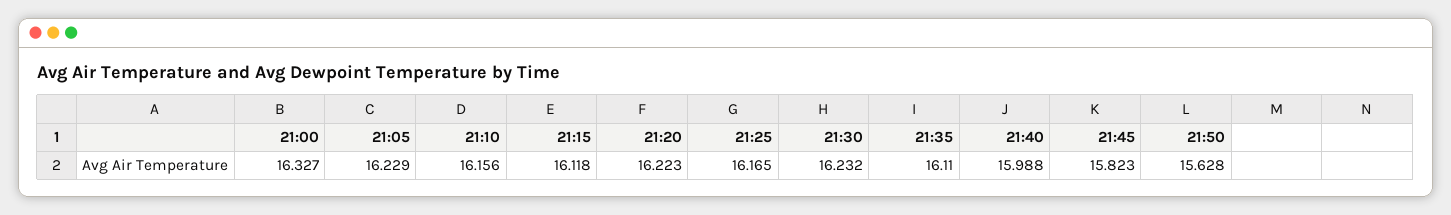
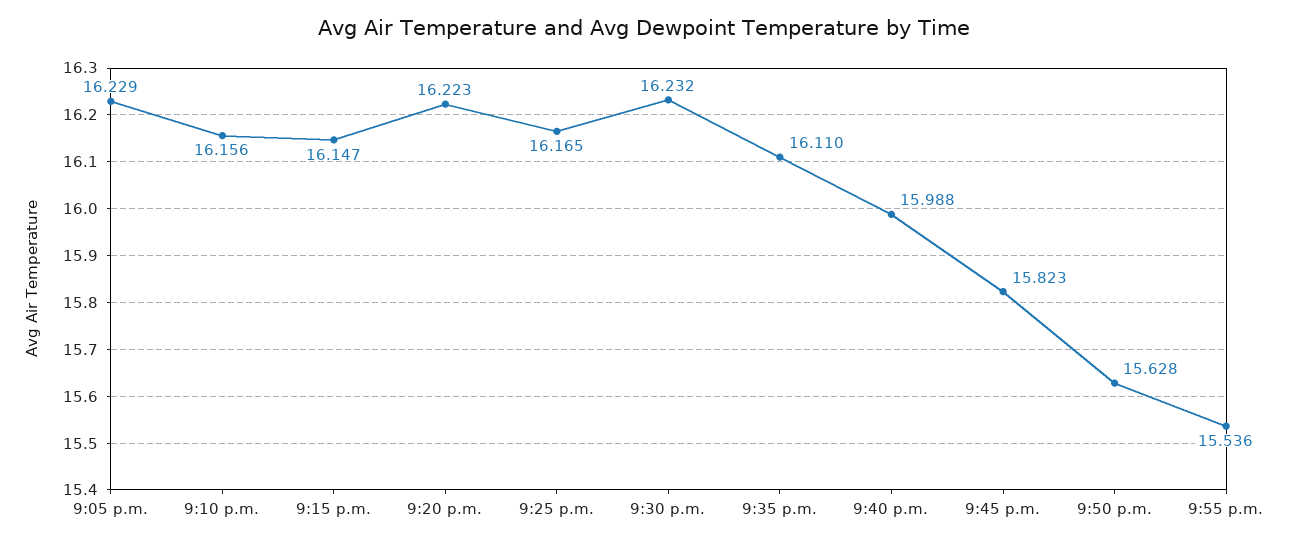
21:00: 16.327 -> none
21:15: 16.118 -> 16.147
9:55 p.m.: none -> 15.536

